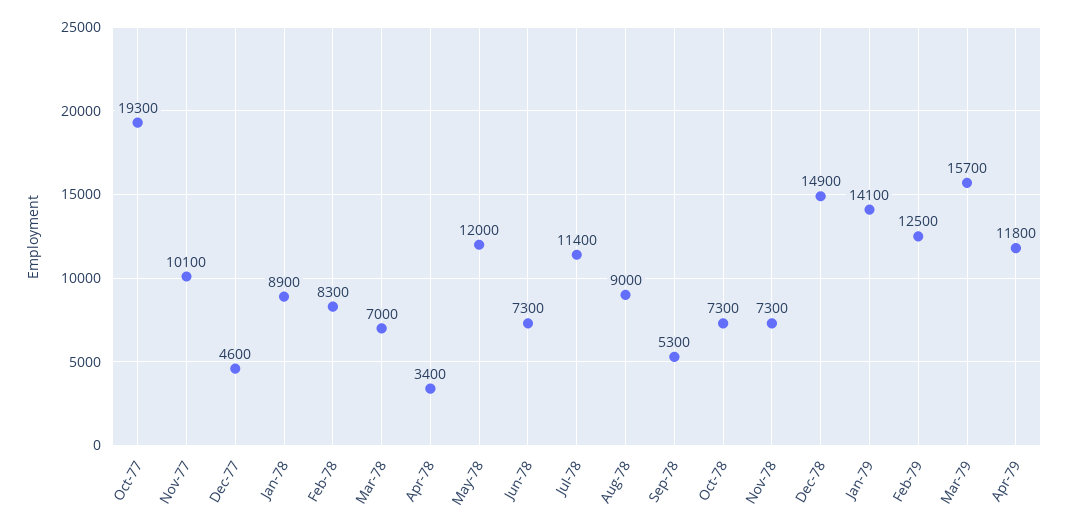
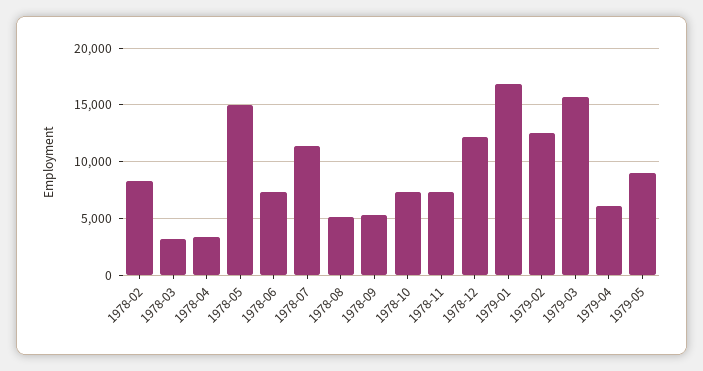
Oct-77: 19300 -> none
Nov-77: 10100 -> none
Dec-77: 4600 -> none
Jan-78: 8900 -> none
Mar-78: 7000 -> 3000
May-78: 12000 -> 15000
Aug-78: 9000 -> 5000
Dec-78: 14900 -> 12000
Jan-79: 14100 -> 17000
Apr-79: 11800 -> 6000
1979-05: none -> 9000

